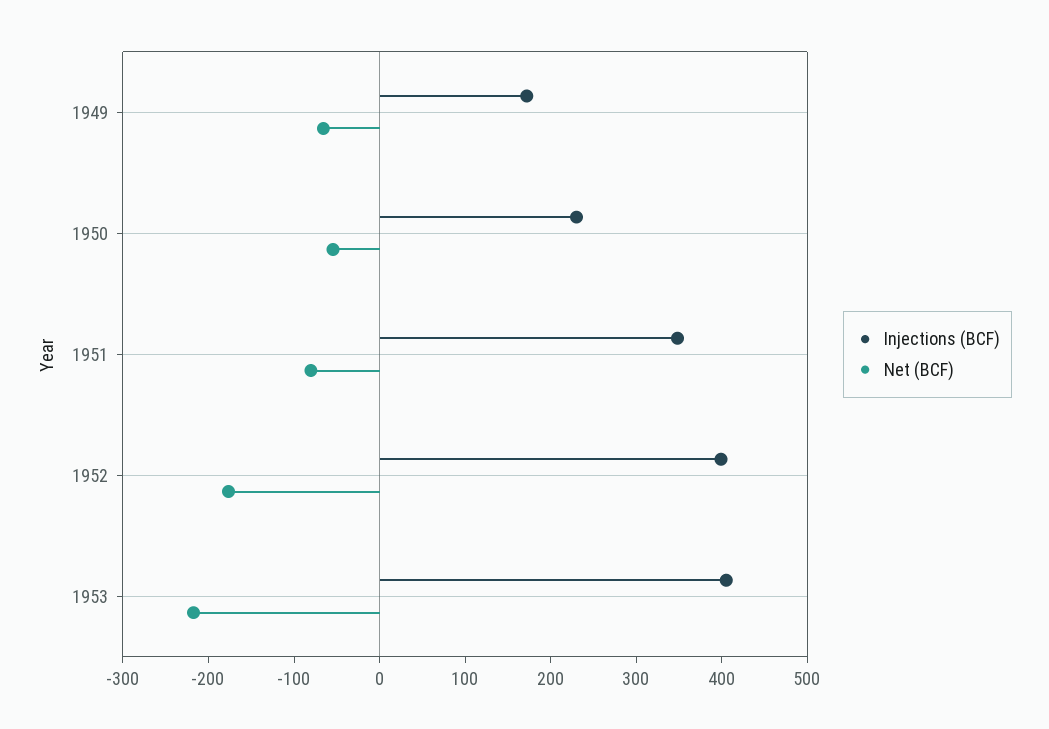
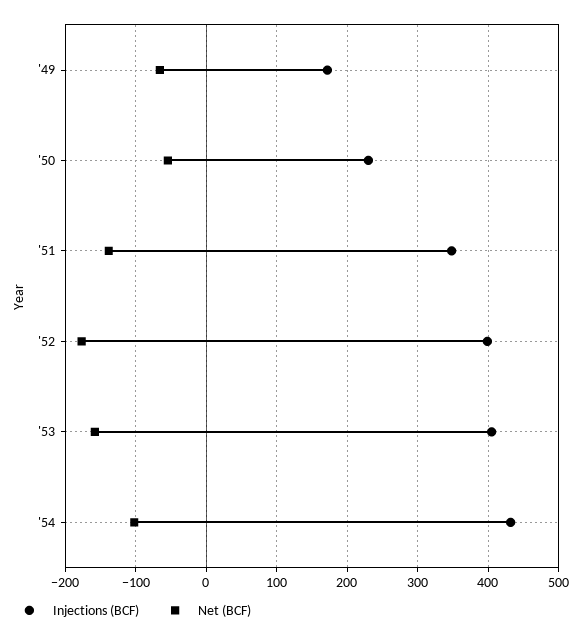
Net (BCF), 1951: -80 -> -140
Net (BCF), 1953: -220 -> -160
Injections (BCF), '54: none -> 430
Net (BCF), '54: none -> -100

